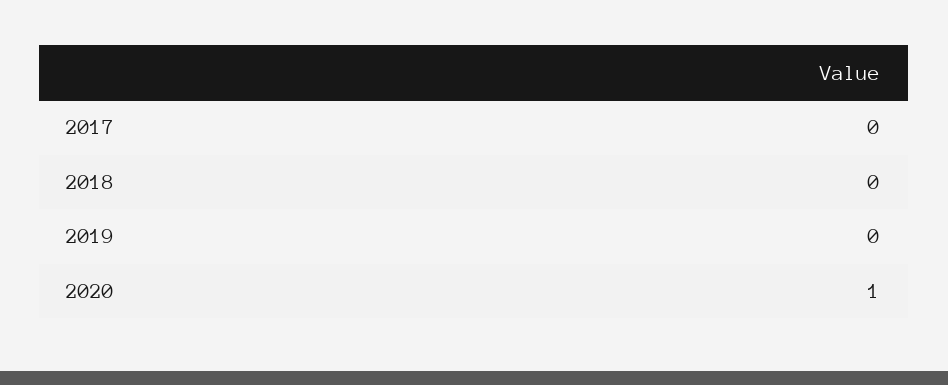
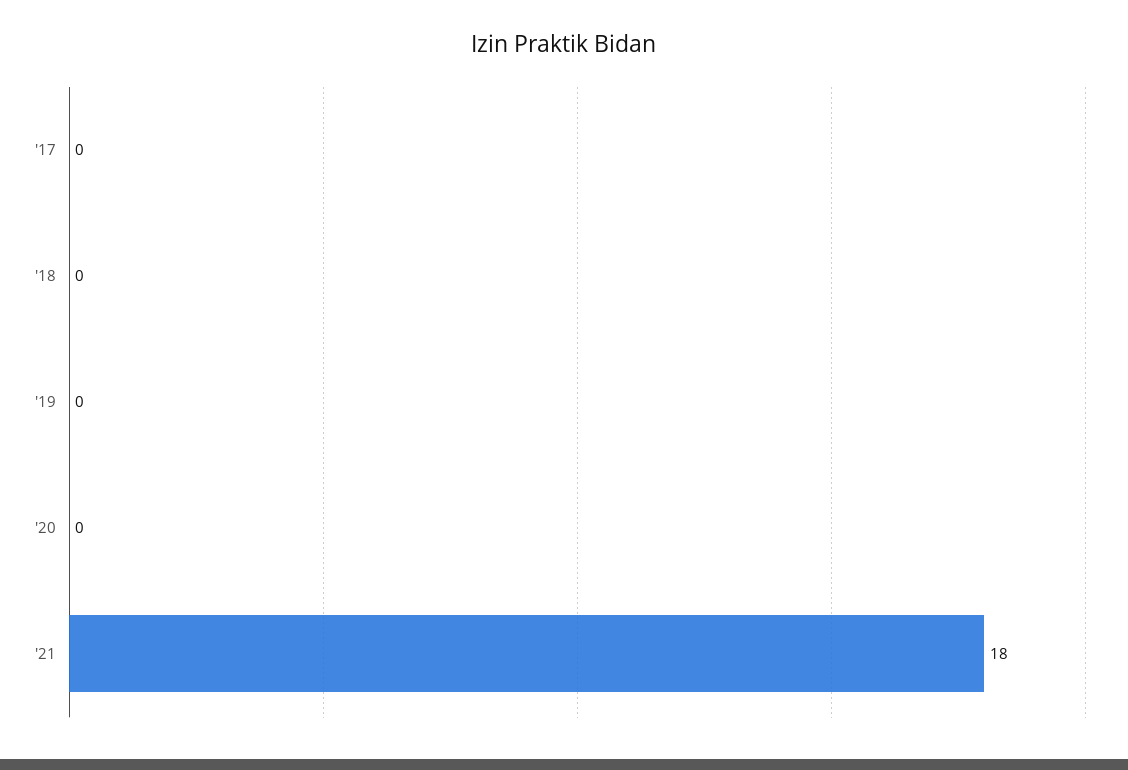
2020: 1 -> 0
'21: none -> 18

